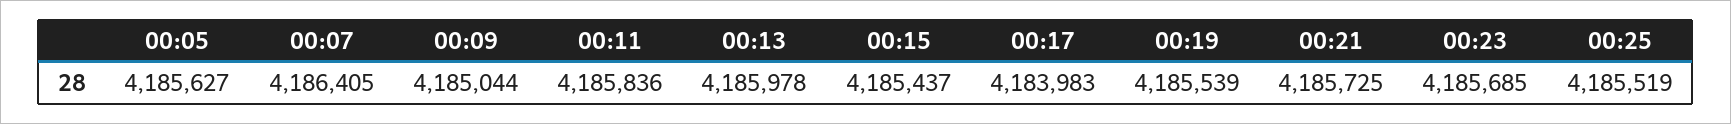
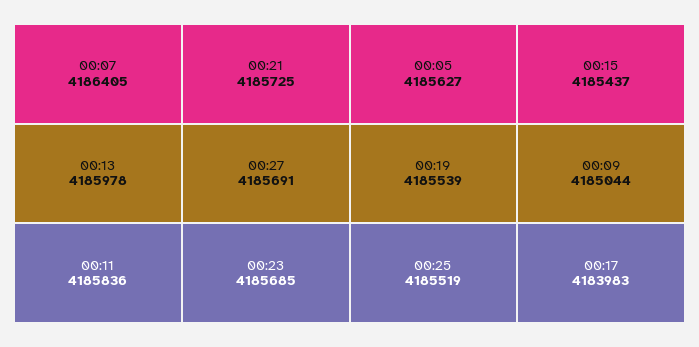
00:27: none -> 4185691

